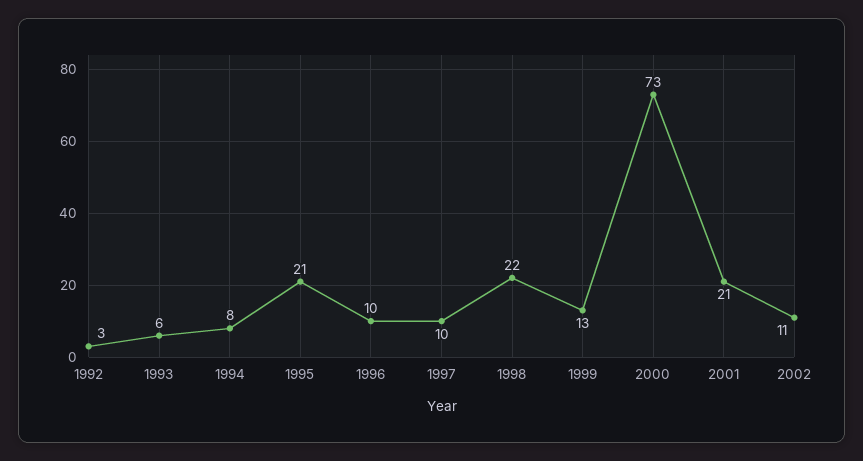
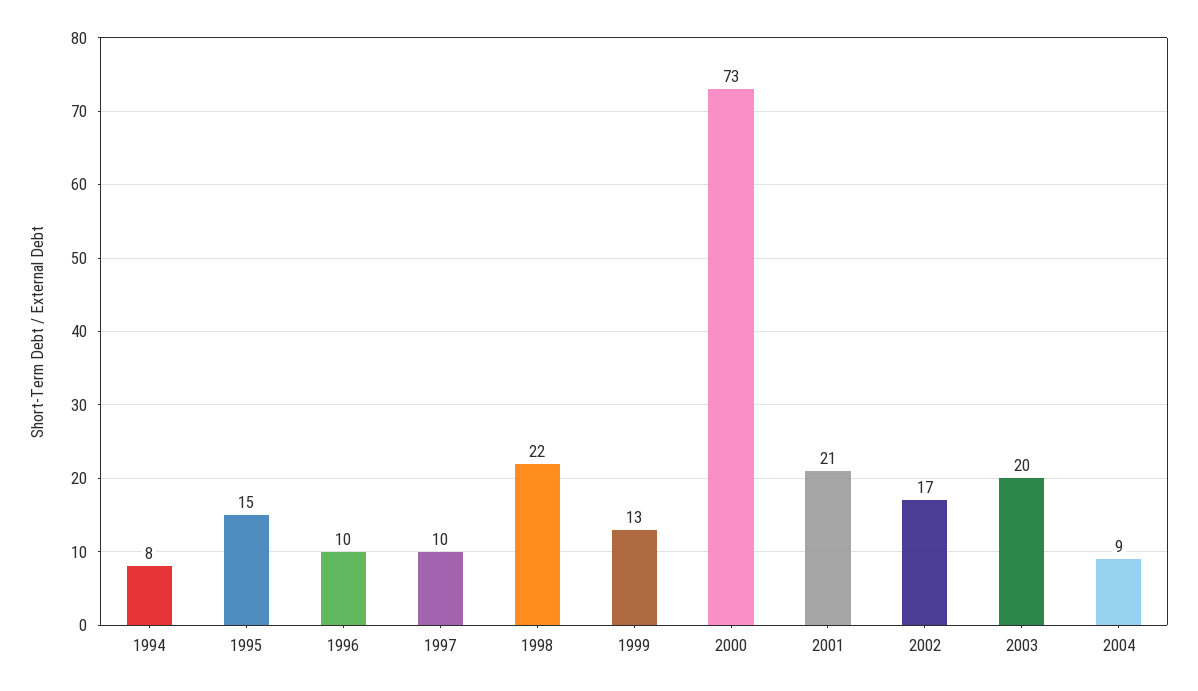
1992: 3 -> none
1993: 6 -> none
1995: 21 -> 15
2002: 11 -> 17
2003: none -> 20
2004: none -> 9

